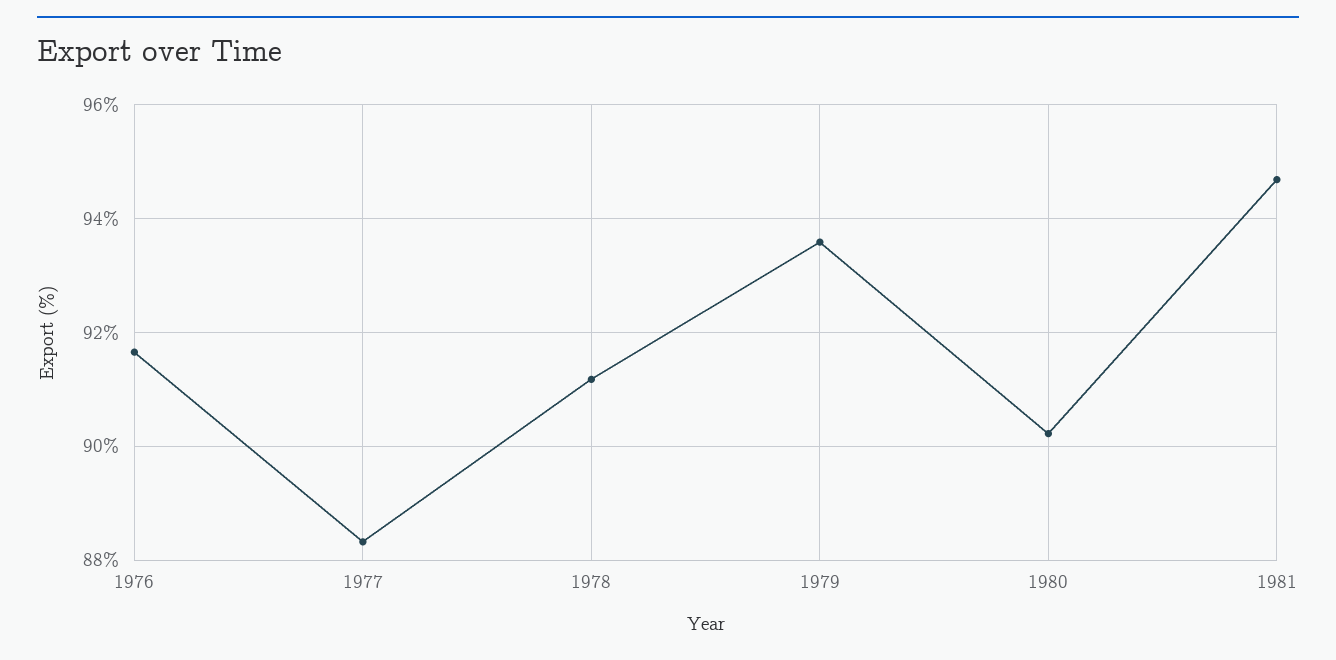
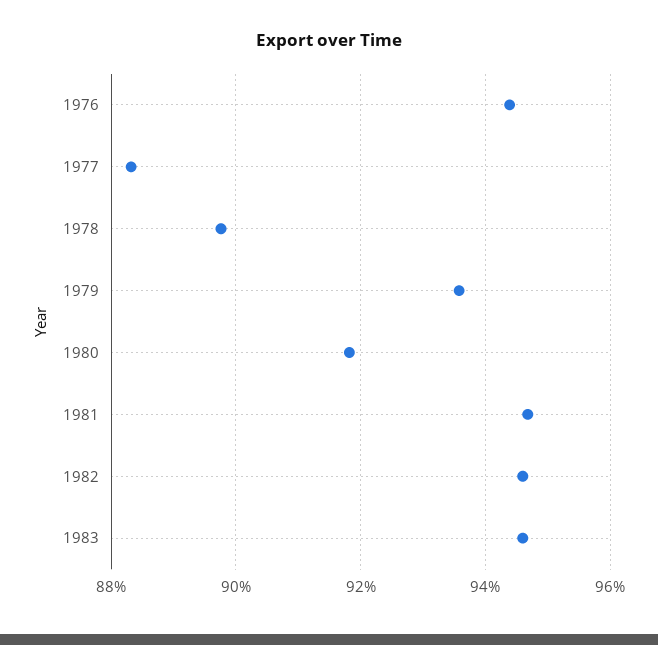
1976: 91.6 -> 94.4
1978: 91.2 -> 89.8
1980: 90.2 -> 91.8
1982: none -> 94.6
1983: none -> 94.6

